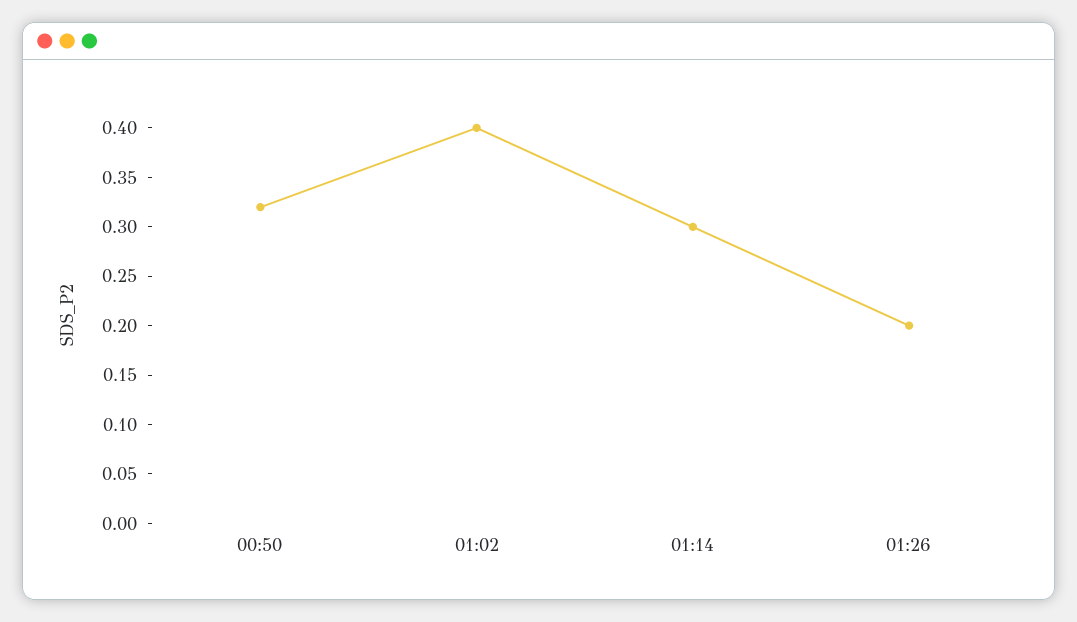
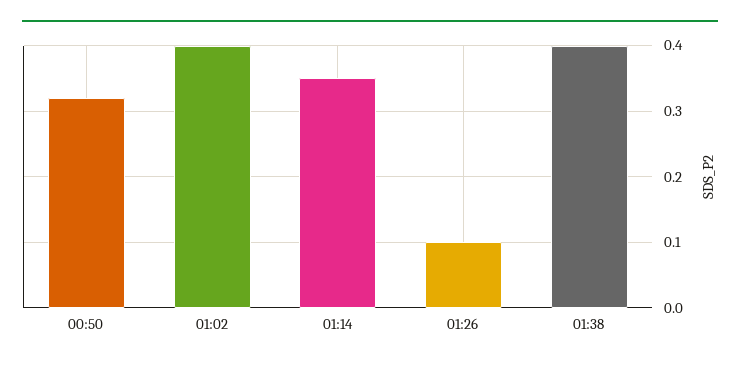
01:14: 0.3 -> 0.35
01:26: 0.2 -> 0.1
01:38: none -> 0.4

